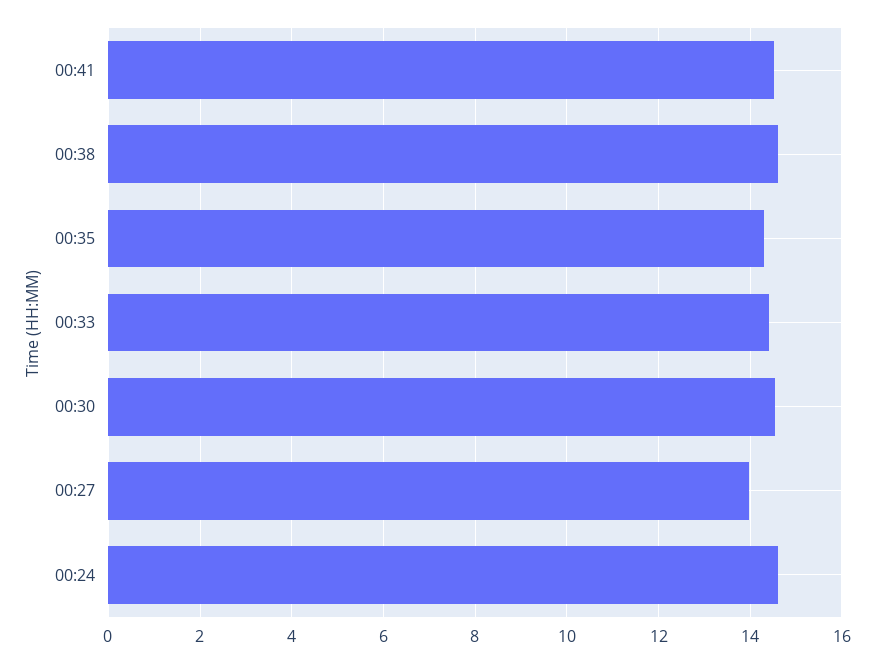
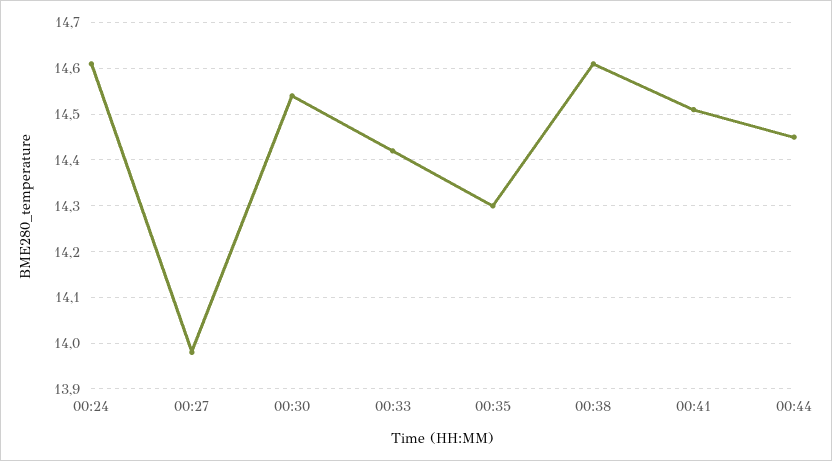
00:44: none -> 14.45

